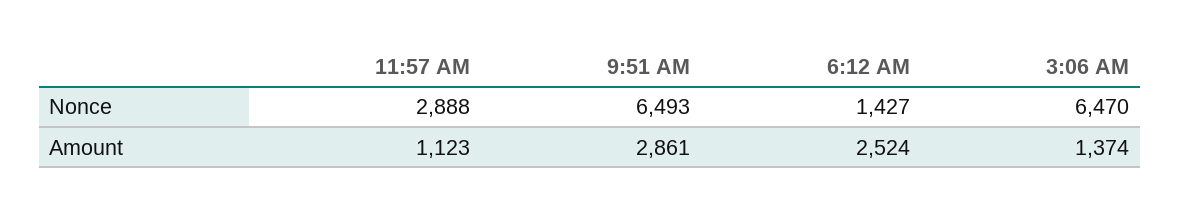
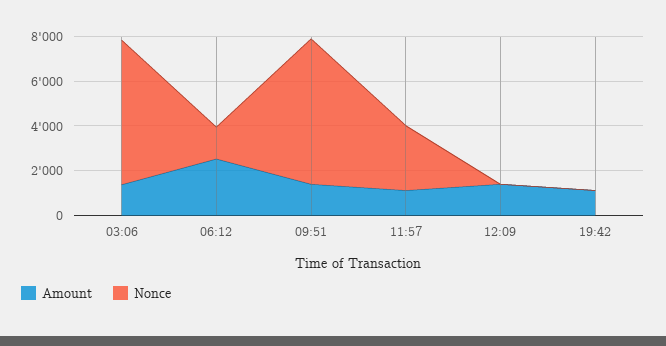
Amount, 9:51 AM: 2861 -> 1500
Amount, 12:09: none -> 1500
Nonce, 12:09: none -> 0
Amount, 19:42: none -> 1000
Nonce, 19:42: none -> 0

